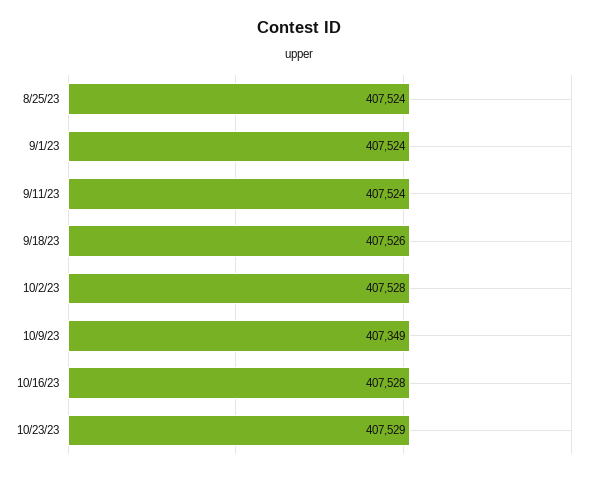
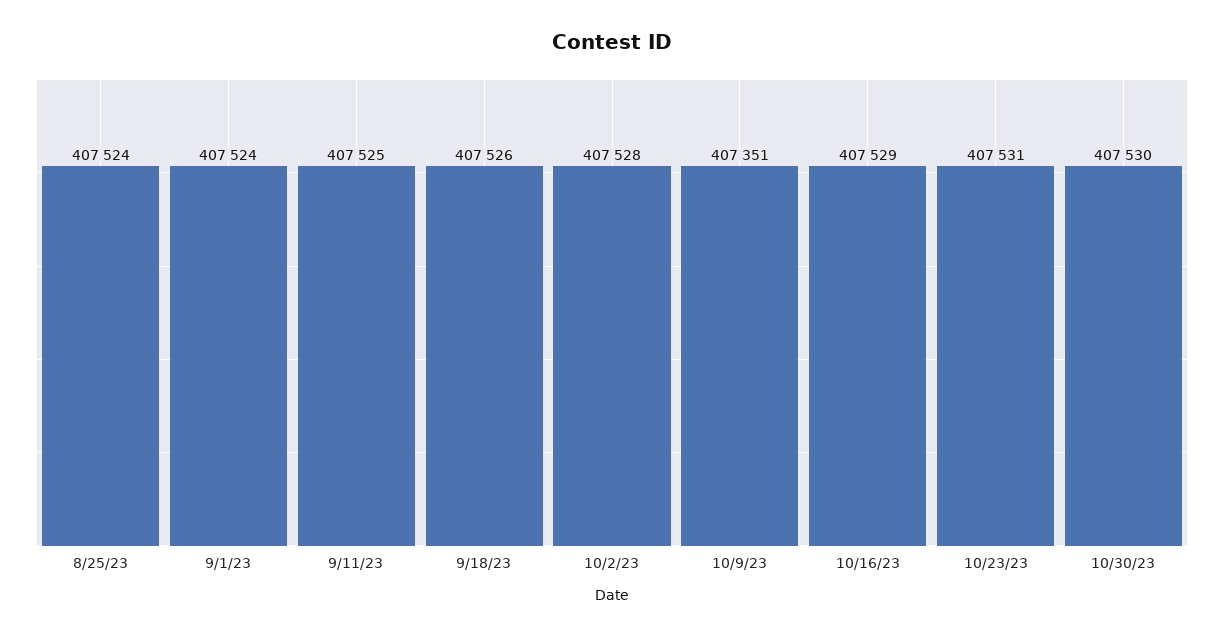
9/11/23: 407524 -> 407525
10/9/23: 407349 -> 407351
10/16/23: 407528 -> 407529
10/23/23: 407529 -> 407531
10/30/23: none -> 407530

